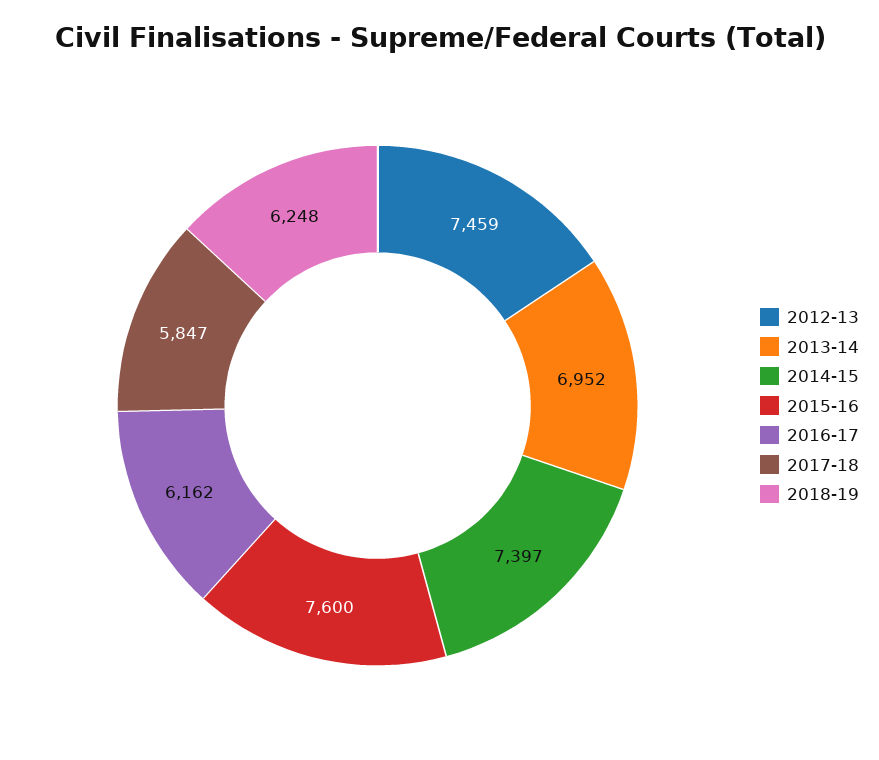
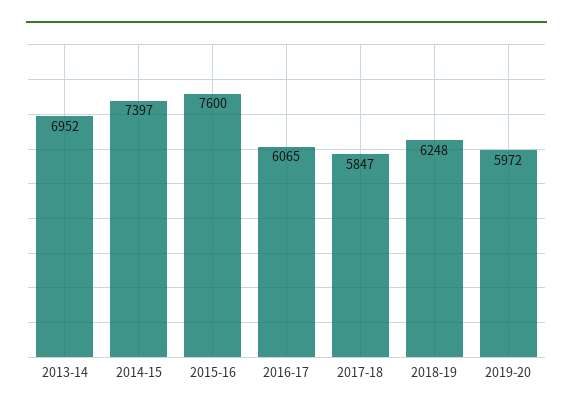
2012-13: 7459 -> none
2016-17: 6162 -> 6065
2019-20: none -> 5972

